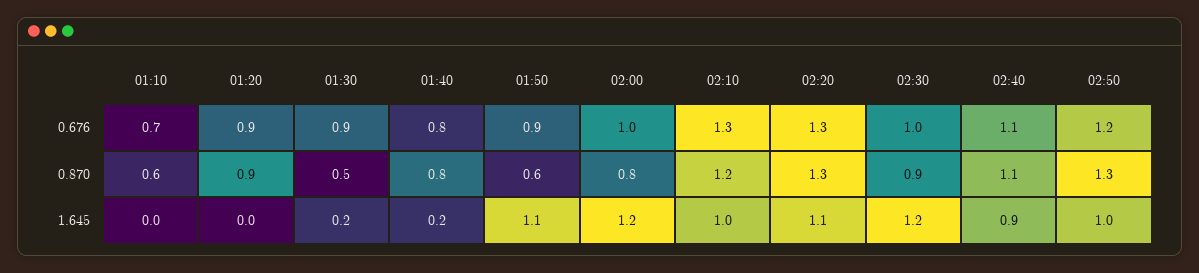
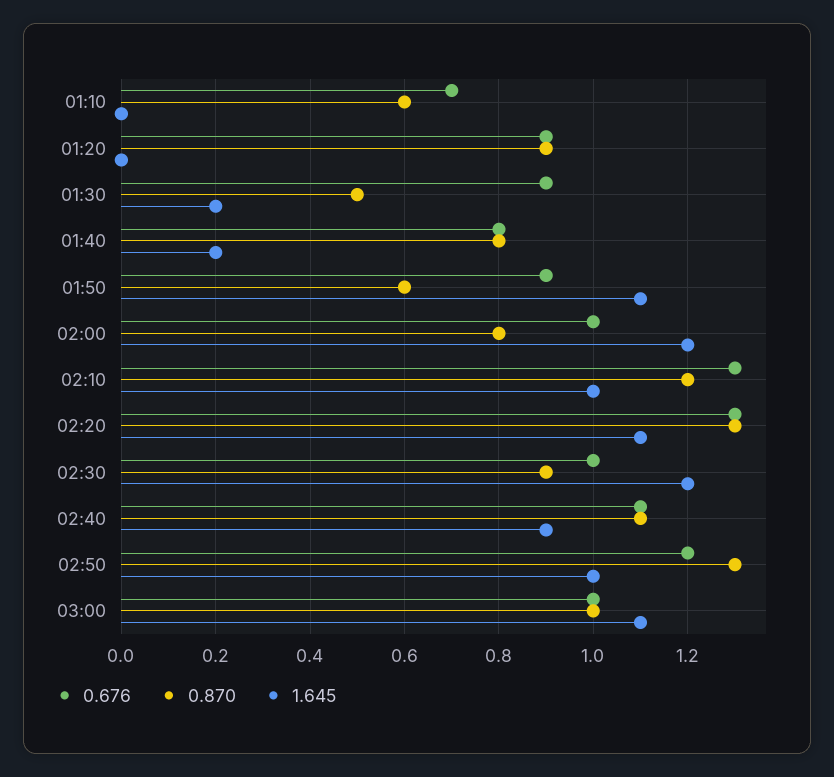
0.676, 03:00: none -> 1
0.870, 03:00: none -> 1
1.645, 03:00: none -> 1.1

